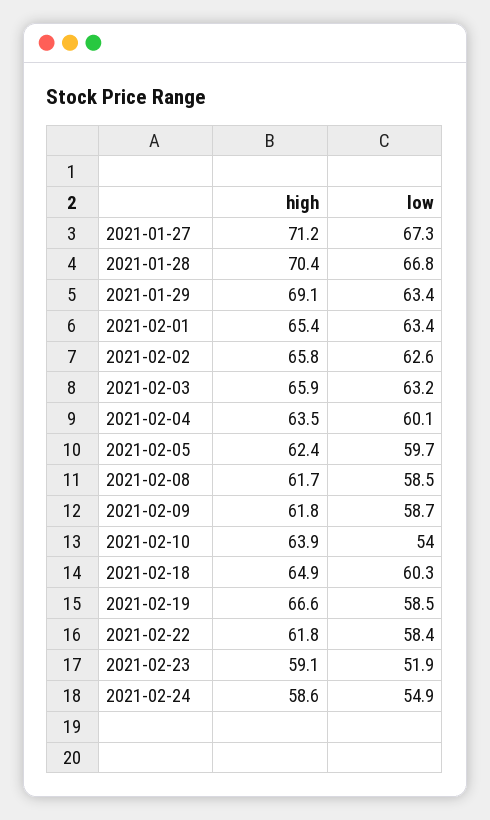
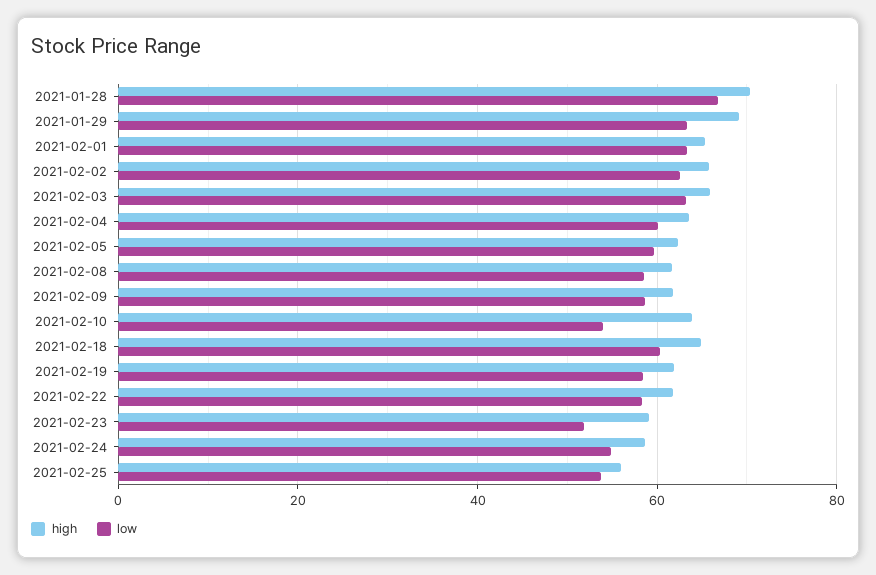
high, 2021-01-27: 71.2 -> none
low, 2021-01-27: 67.3 -> none
high, 2021-02-19: 66.6 -> 62
high, 2021-02-25: none -> 56
low, 2021-02-25: none -> 54

